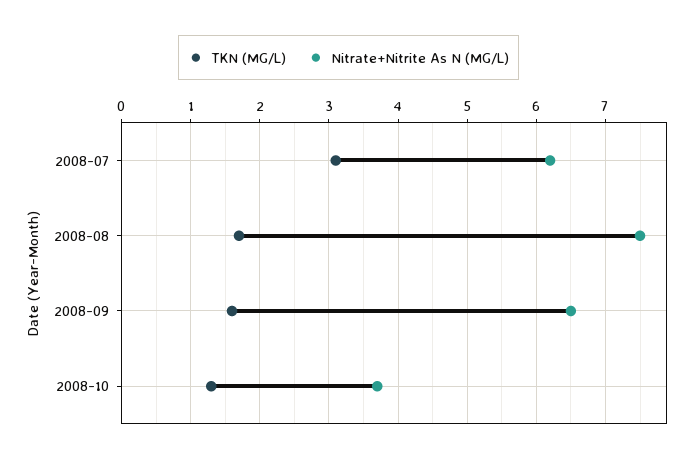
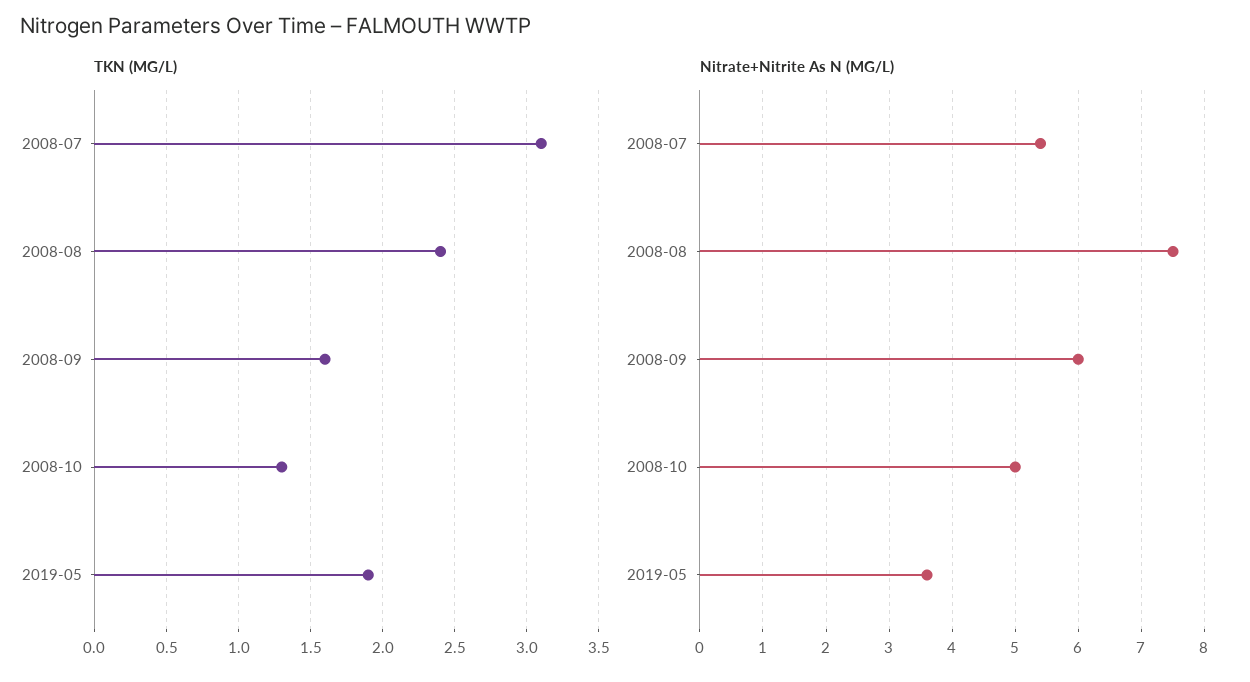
Nitrate+Nitrite As N (MG/L), 2008-07: 6.2 -> 5.4
TKN (MG/L), 2008-08: 1.7 -> 2.4
Nitrate+Nitrite As N (MG/L), 2008-09: 6.5 -> 6
Nitrate+Nitrite As N (MG/L), 2008-10: 3.7 -> 5
TKN (MG/L), 2019-05: none -> 1.9
Nitrate+Nitrite As N (MG/L), 2019-05: none -> 3.6

